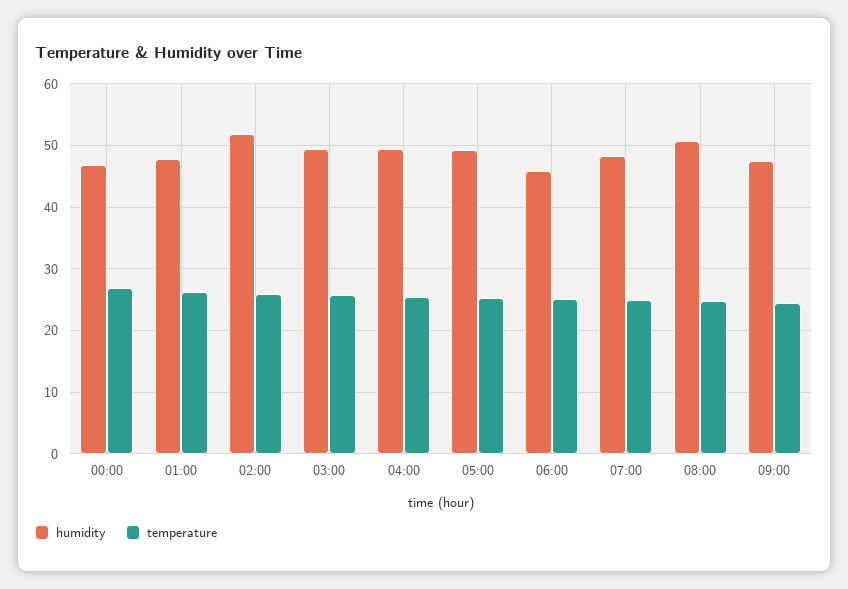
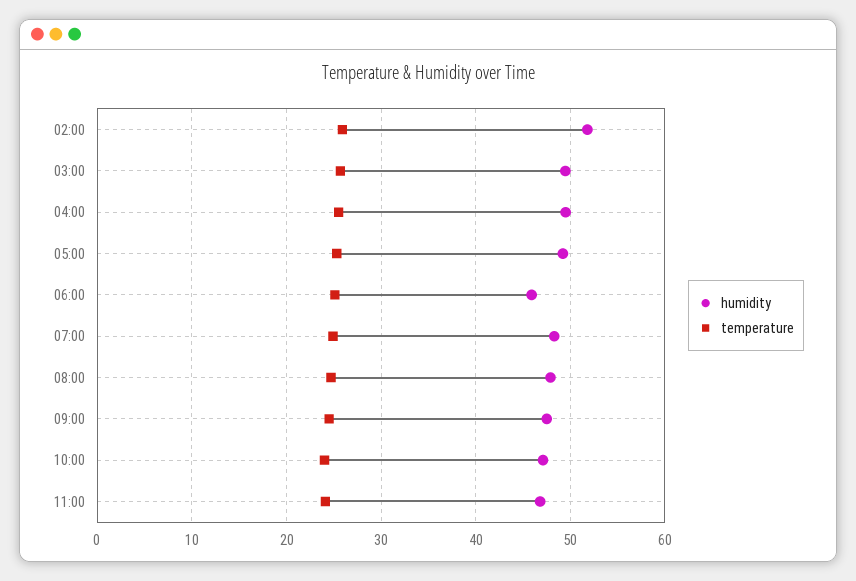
humidity, 00:00: 47 -> none
temperature, 00:00: 27 -> none
humidity, 01:00: 48 -> none
temperature, 01:00: 26 -> none
humidity, 08:00: 51 -> 48
humidity, 10:00: none -> 47
temperature, 10:00: none -> 24
humidity, 11:00: none -> 47
temperature, 11:00: none -> 24

